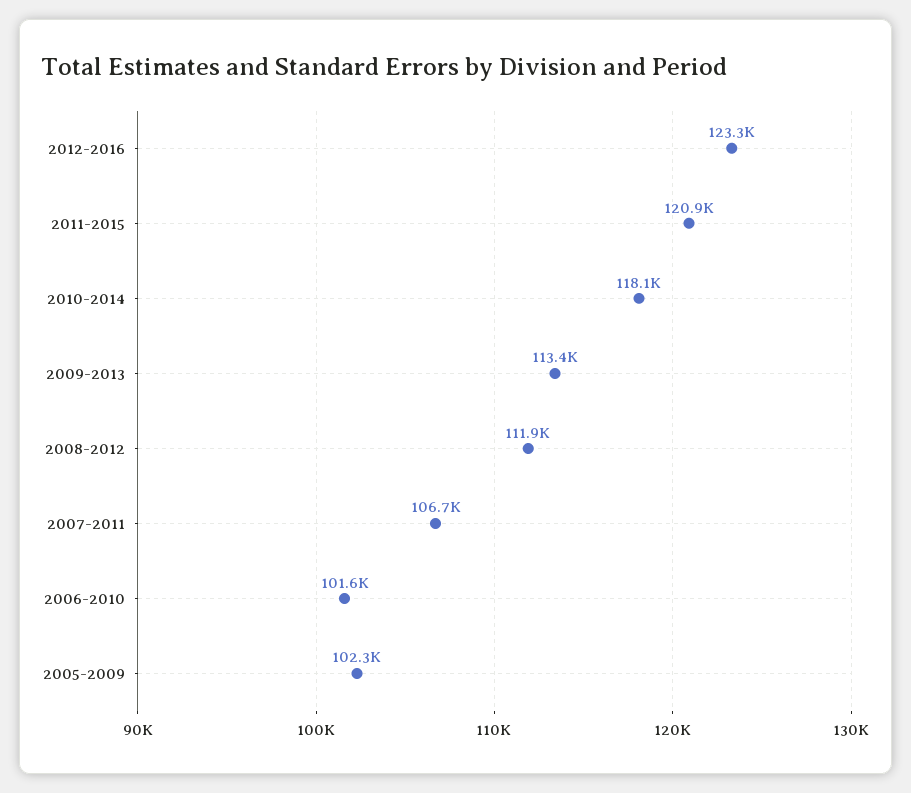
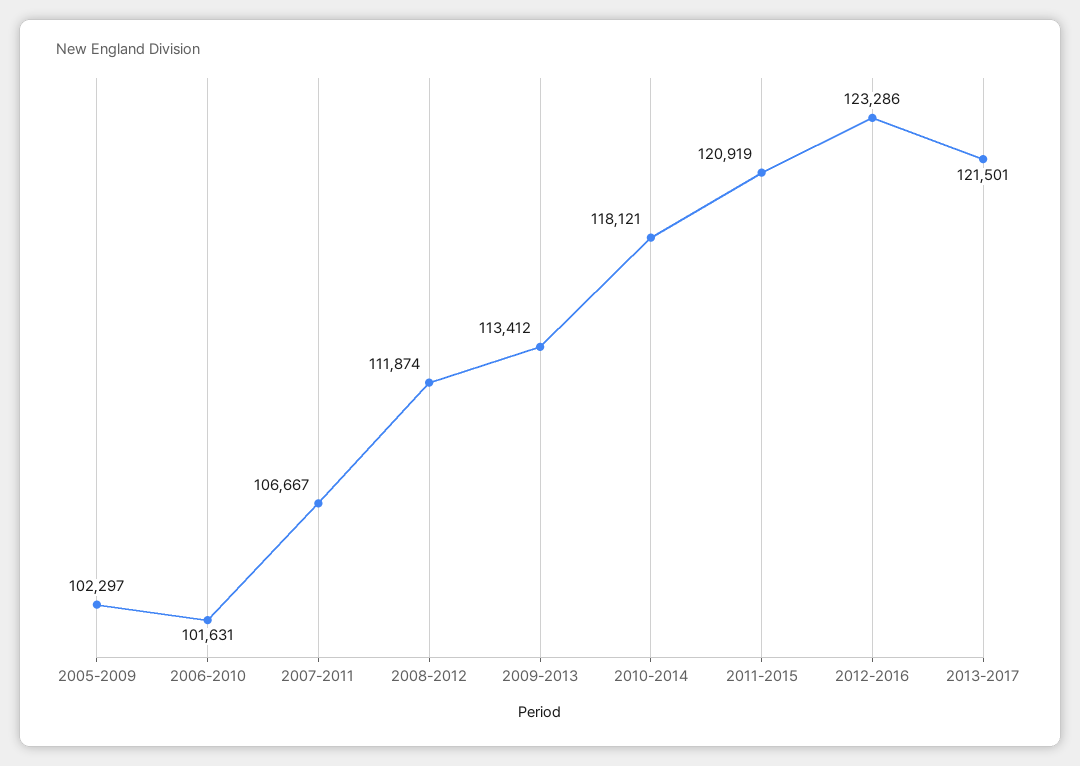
2013-2017: none -> 121501

